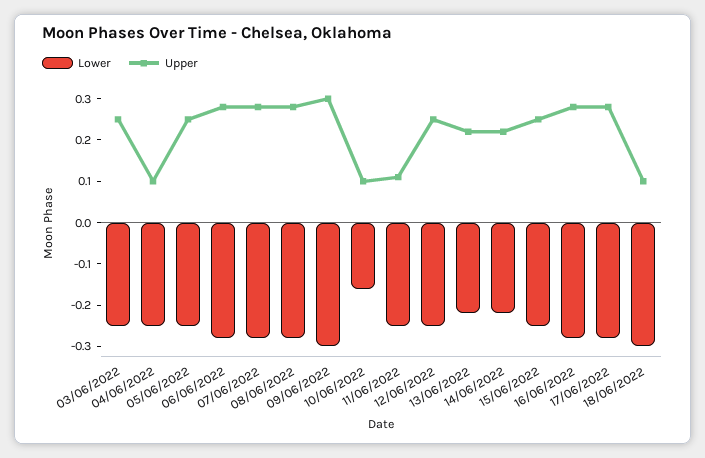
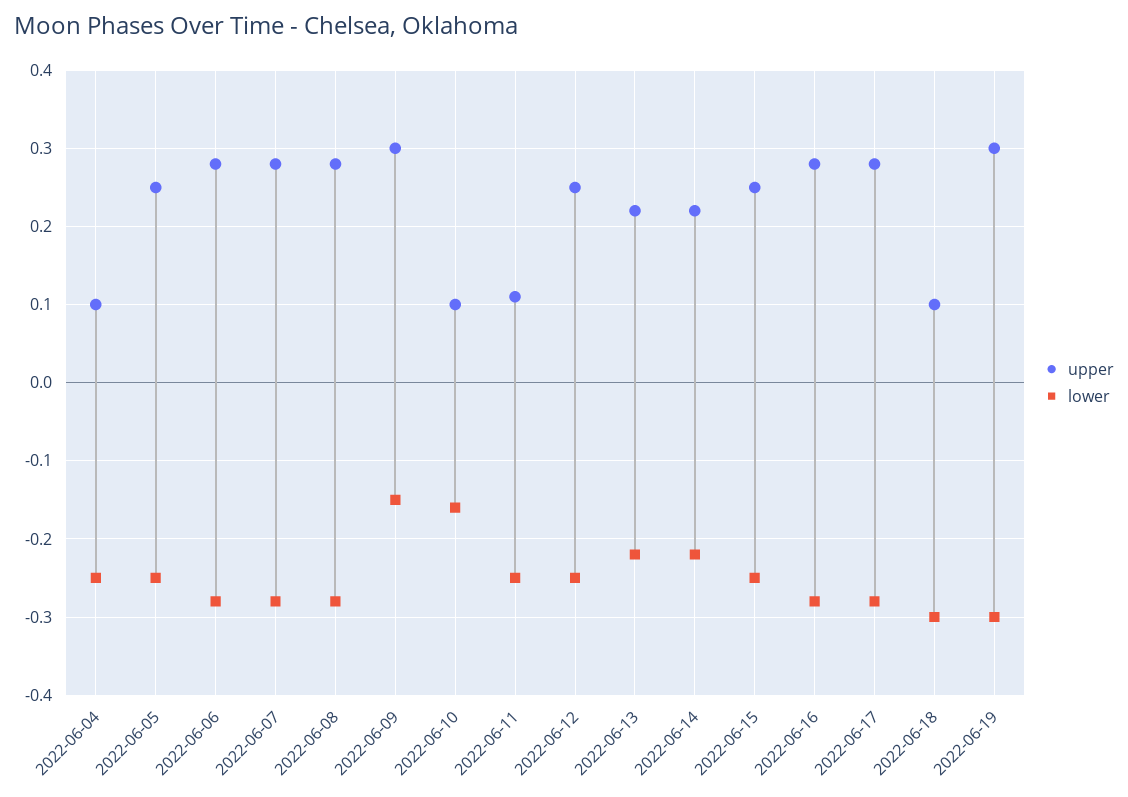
Lower, 03/06/2022: -0.25 -> none
Upper, 03/06/2022: 0.25 -> none
Lower, 09/06/2022: -0.3 -> -0.15
Upper, 2022-06-19: none -> 0.3
Lower, 2022-06-19: none -> -0.3

